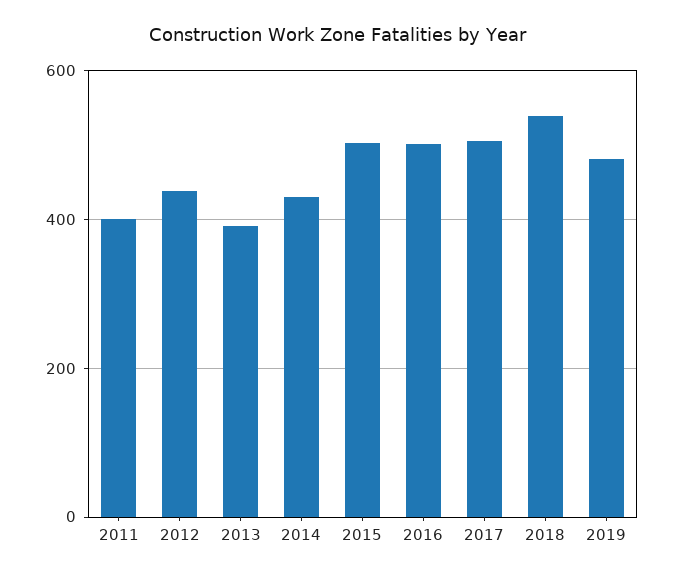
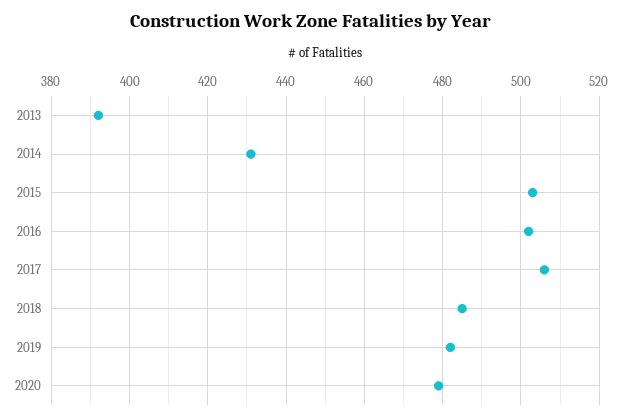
2011: 400 -> none
2012: 440 -> none
2018: 540 -> 485
2020: none -> 480

